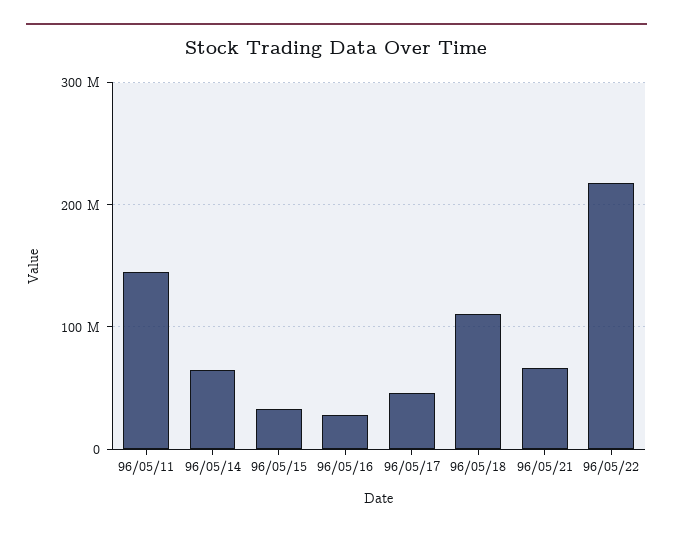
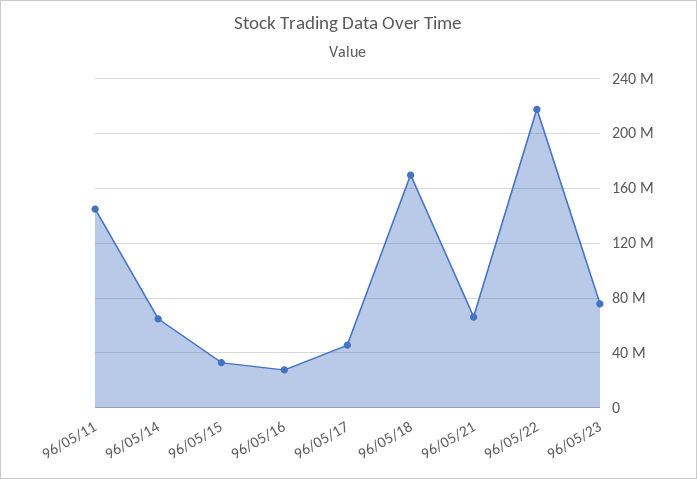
96/05/18: 110000000 -> 170000000
96/05/23: none -> 75000000

